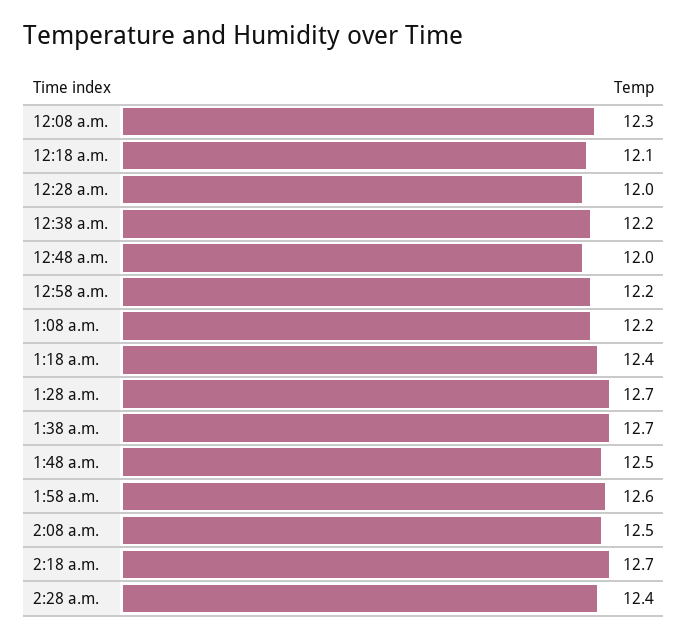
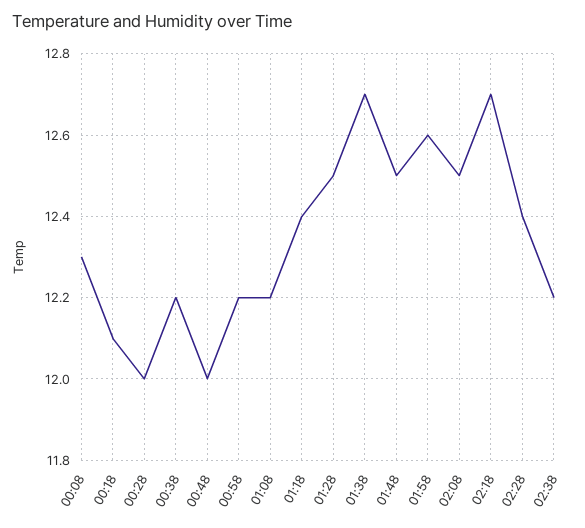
1:28 a.m.: 12.7 -> 12.5
02:38: none -> 12.2

